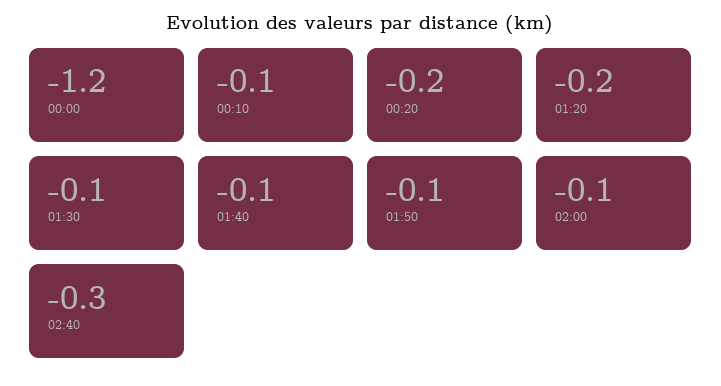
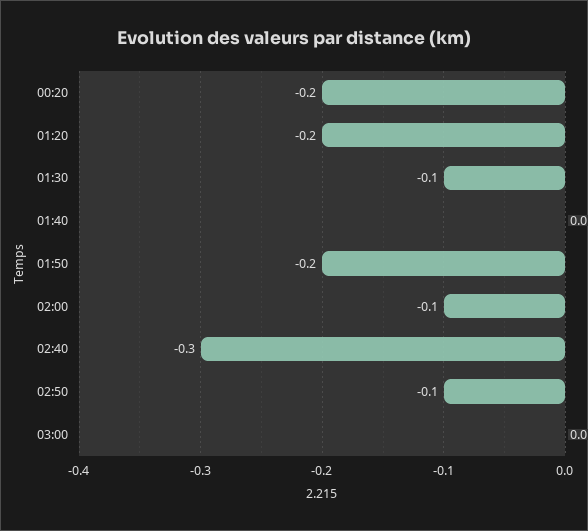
00:00: -1.2 -> none
00:10: -0.1 -> none
01:40: -0.1 -> 0
01:50: -0.1 -> -0.2
02:50: none -> -0.1
03:00: none -> 0

